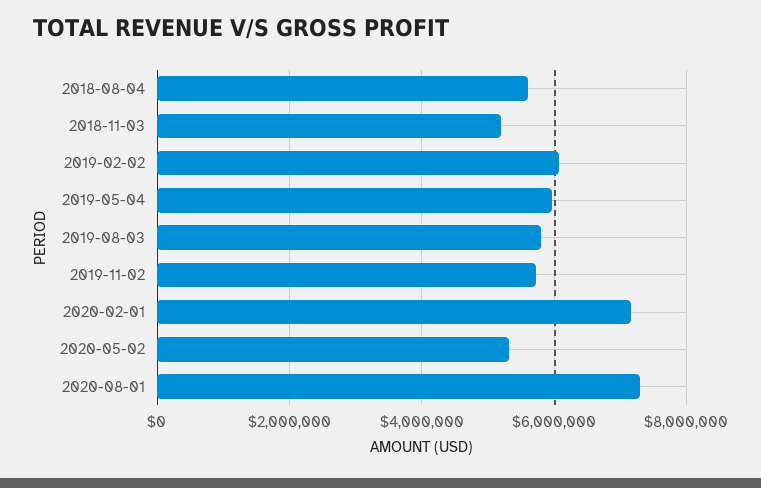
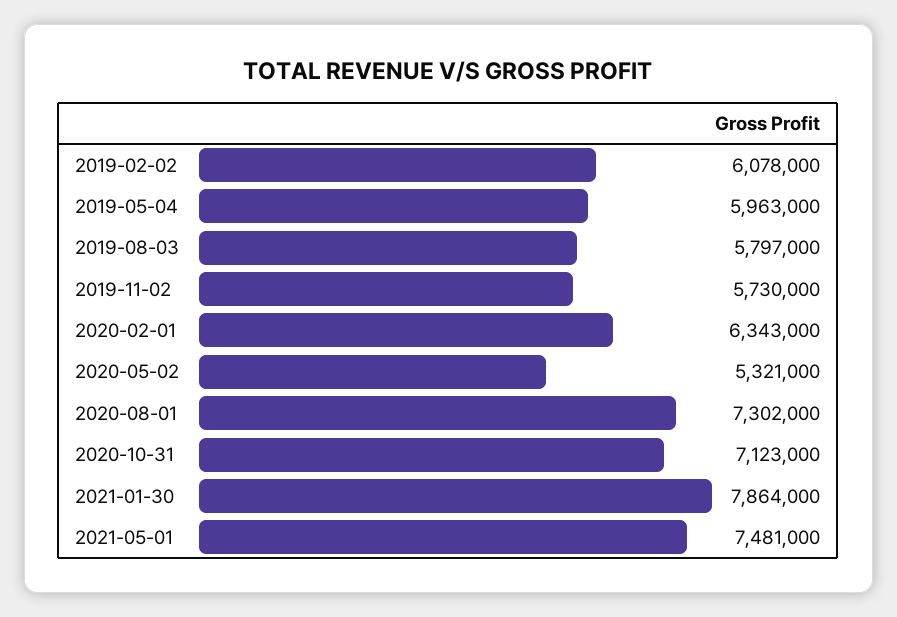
2018-08-04: 5600000 -> none
2018-11-03: 5200000 -> none
2020-02-01: 7200000 -> 6343000
2020-10-31: none -> 7123000
2021-01-30: none -> 7864000
2021-05-01: none -> 7481000

